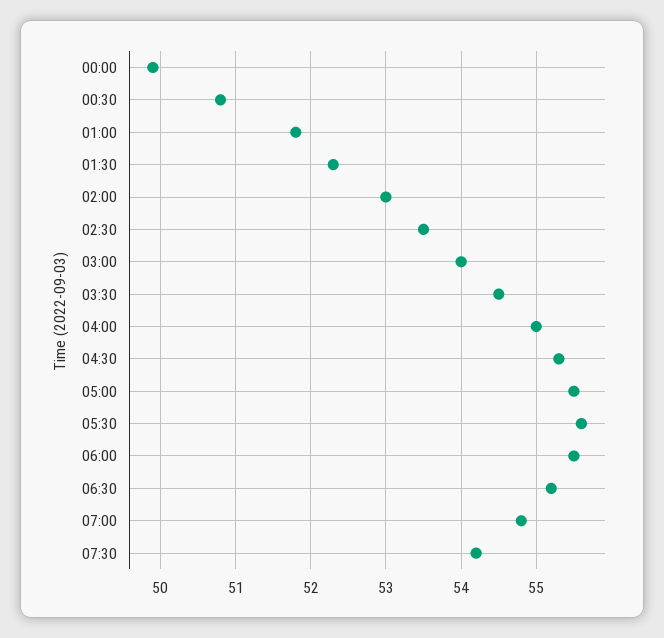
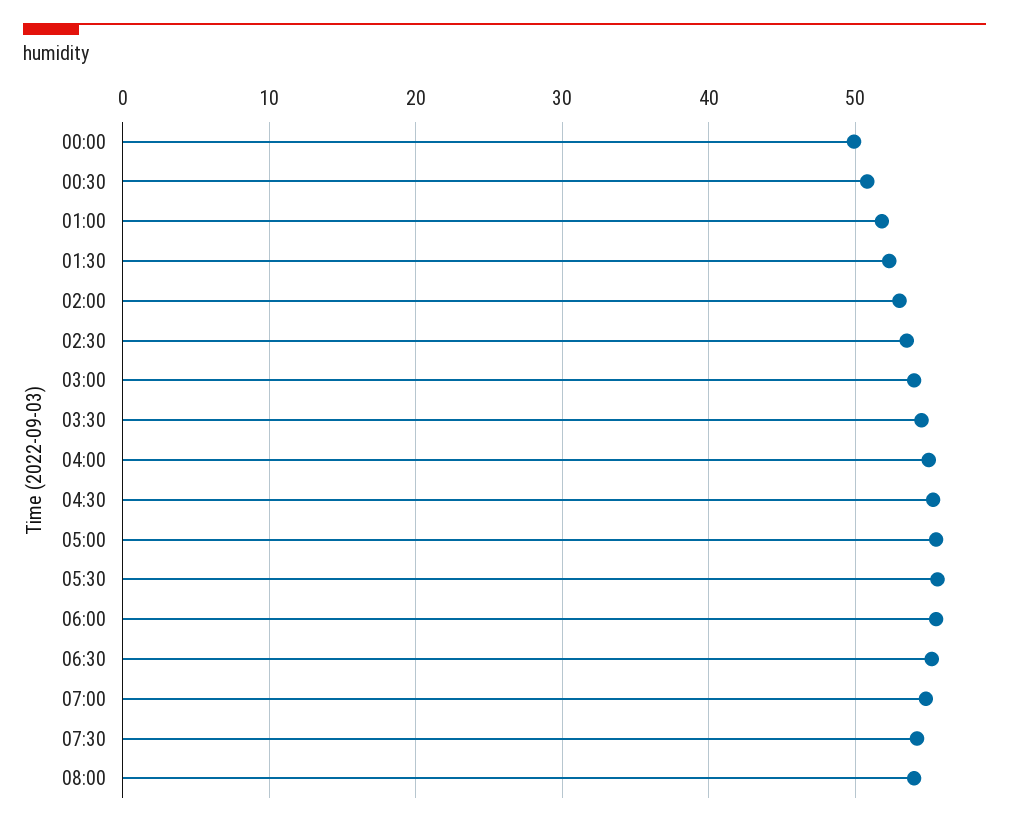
08:00: none -> 54

